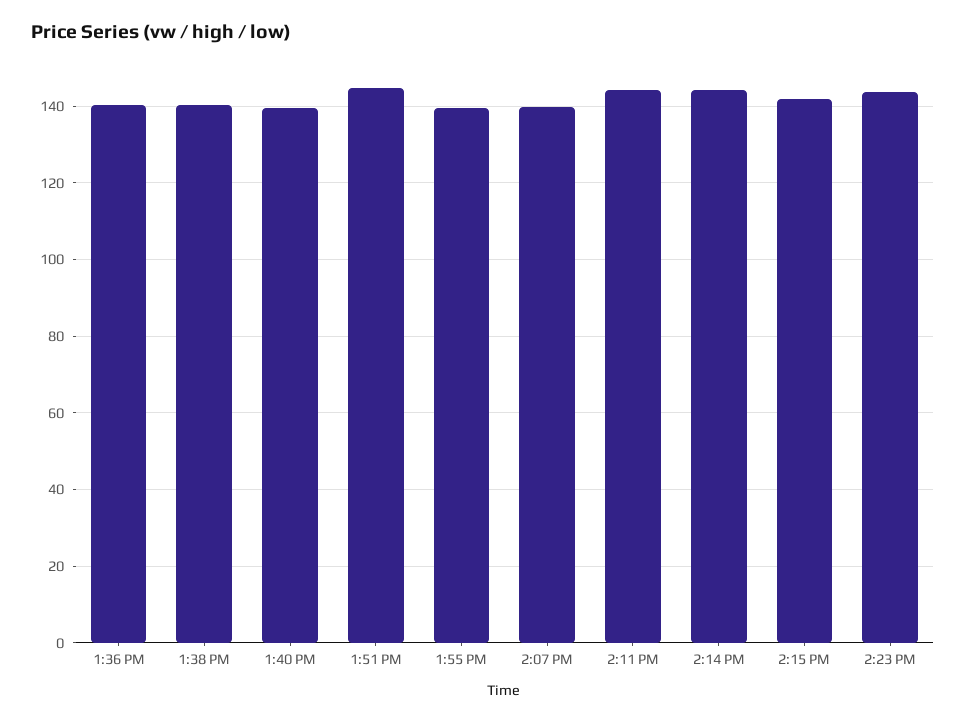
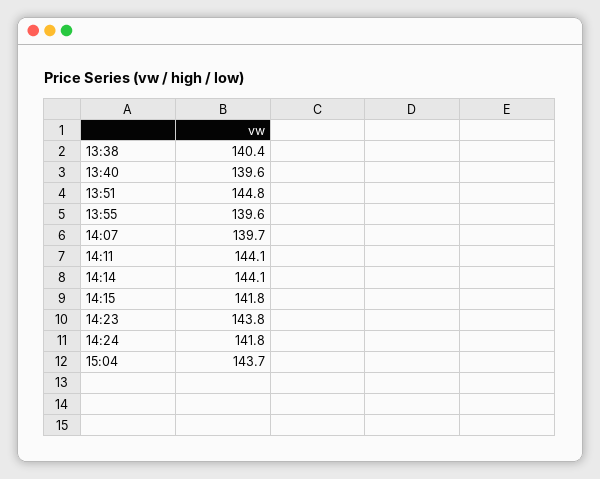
1:36 PM: 140 -> none
14:24: none -> 141.8
15:04: none -> 143.7

